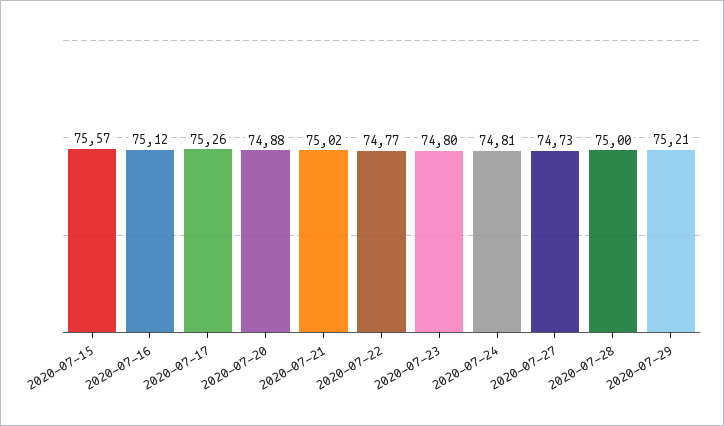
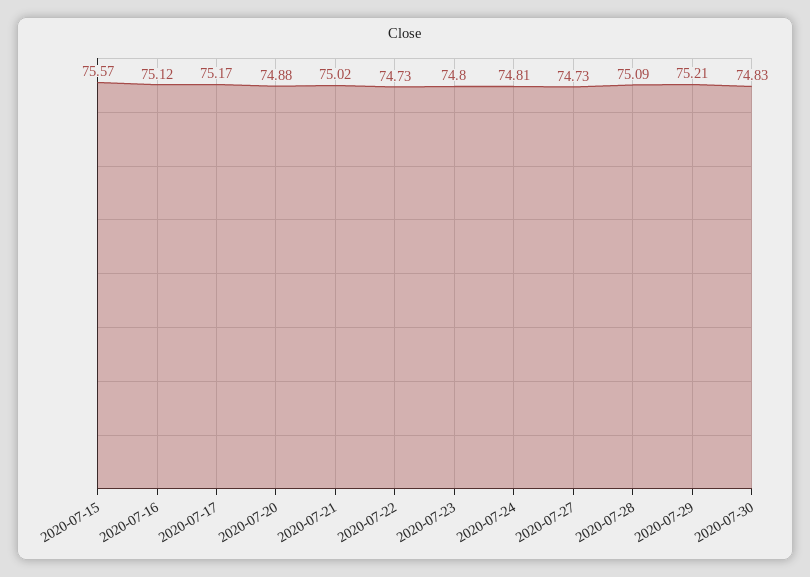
2020-07-17: 75.26 -> 75.17
2020-07-22: 74.77 -> 74.73
2020-07-28: 75 -> 75.09
2020-07-30: none -> 74.83

